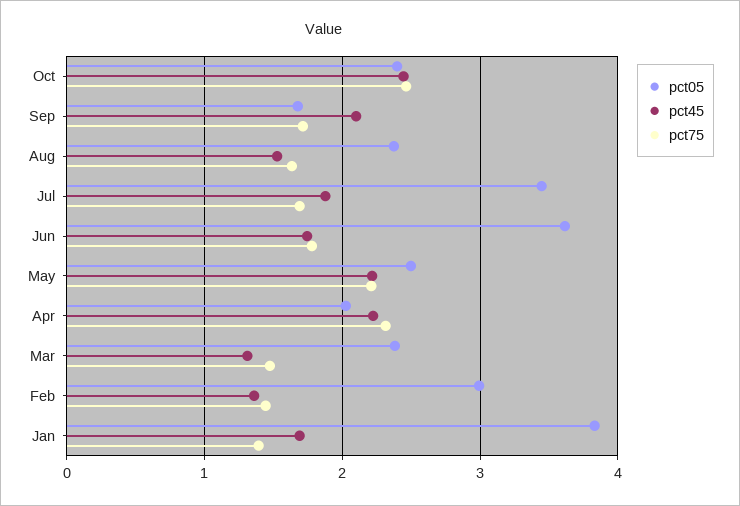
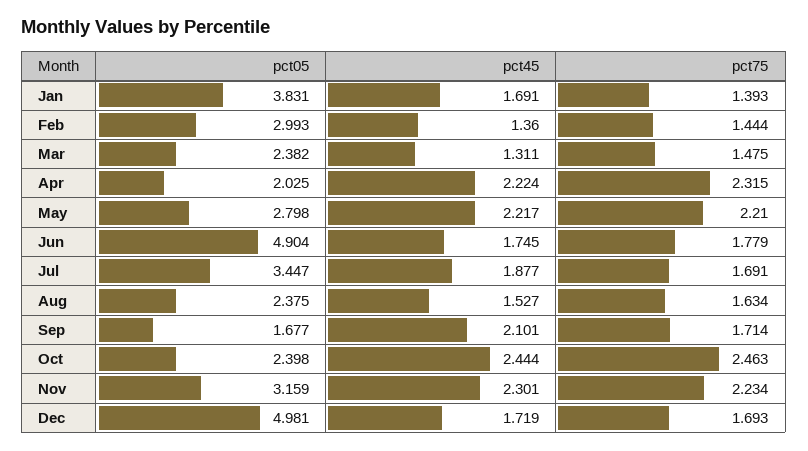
pct05, Jun: 3.6 -> 4.904
pct05, May: 2.5 -> 2.798
pct05, Nov: none -> 3.159
pct45, Nov: none -> 2.301
pct75, Nov: none -> 2.234
pct05, Dec: none -> 4.981
pct45, Dec: none -> 1.719
pct75, Dec: none -> 1.693

